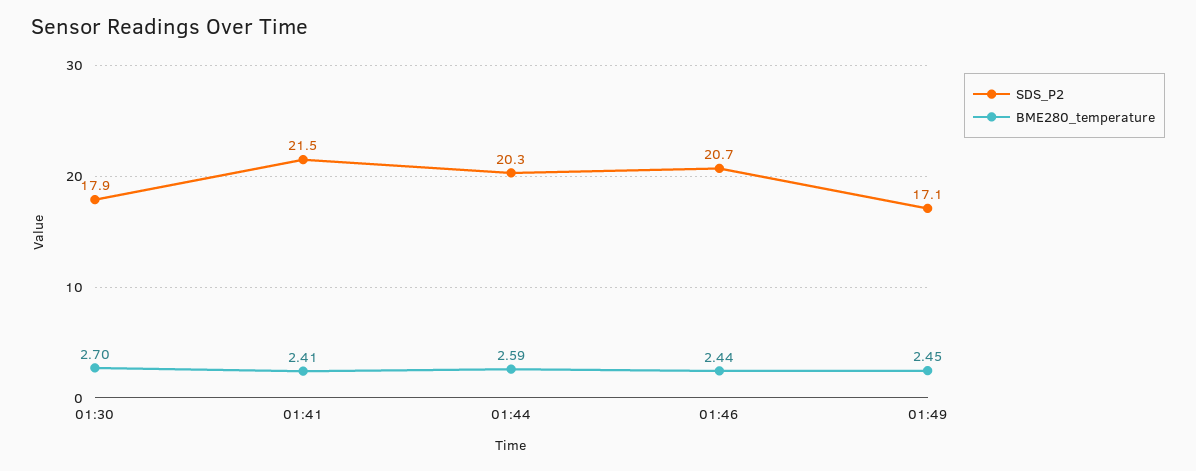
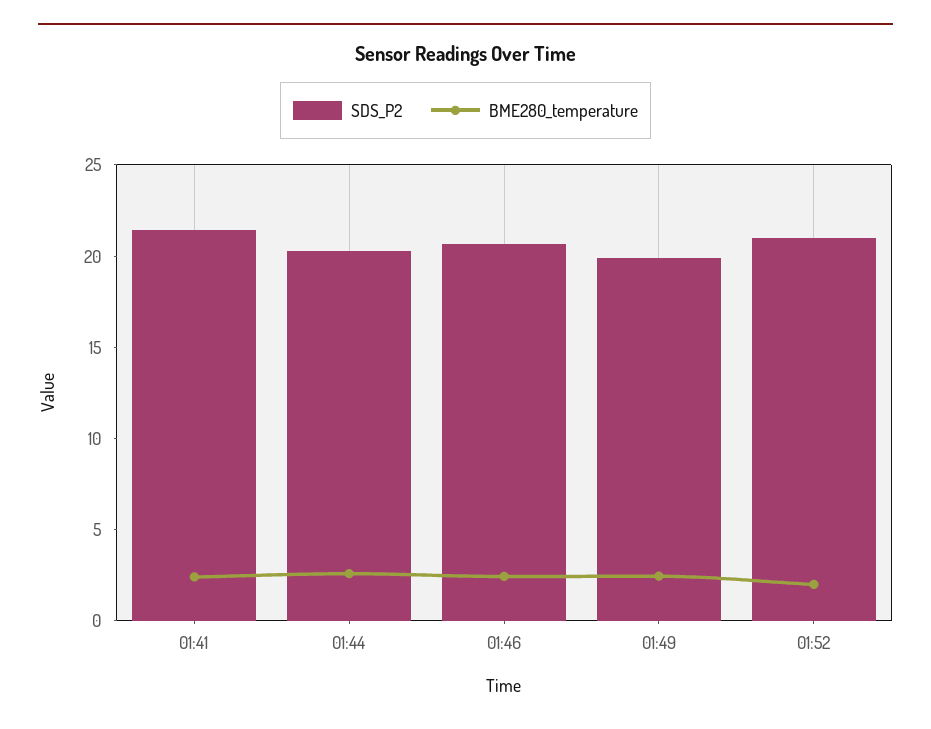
SDS_P2, 01:30: 17.9 -> none
BME280_temperature, 01:30: 2.7 -> none
SDS_P2, 01:49: 17.1 -> 20
SDS_P2, 01:52: none -> 21
BME280_temperature, 01:52: none -> 2

